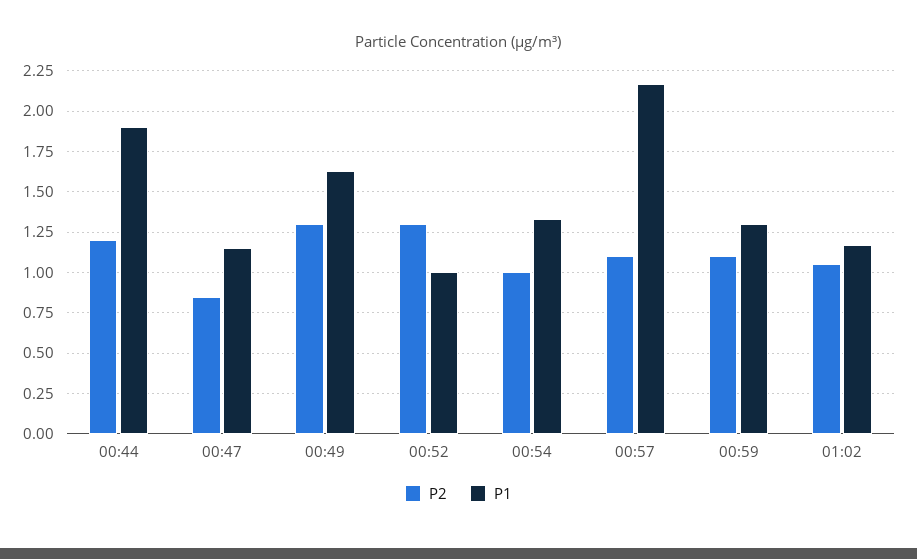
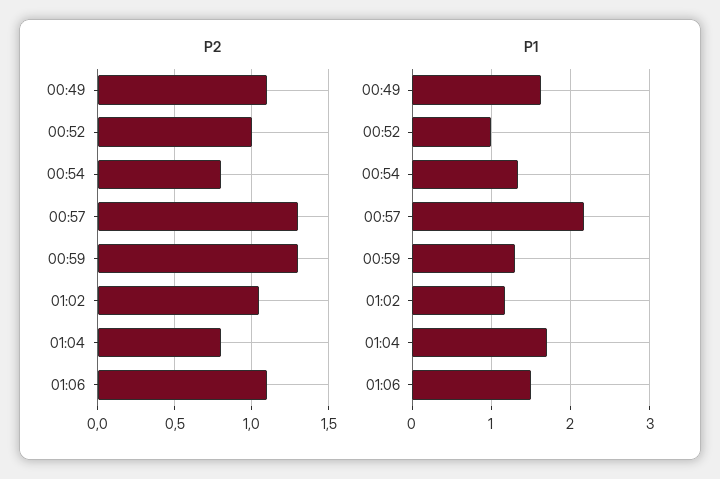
P2, 00:44: 1.2 -> none
P1, 00:44: 1.9 -> none
P2, 00:47: 0.85 -> none
P1, 00:47: 1.15 -> none
P2, 00:49: 1.3 -> 1.1
P2, 00:52: 1.3 -> 1
P2, 00:54: 1 -> 0.8
P2, 00:57: 1.1 -> 1.3
P2, 00:59: 1.1 -> 1.3
P2, 01:04: none -> 0.8
P2, 01:06: none -> 1.1
P1, 01:04: none -> 1.7
P1, 01:06: none -> 1.5

